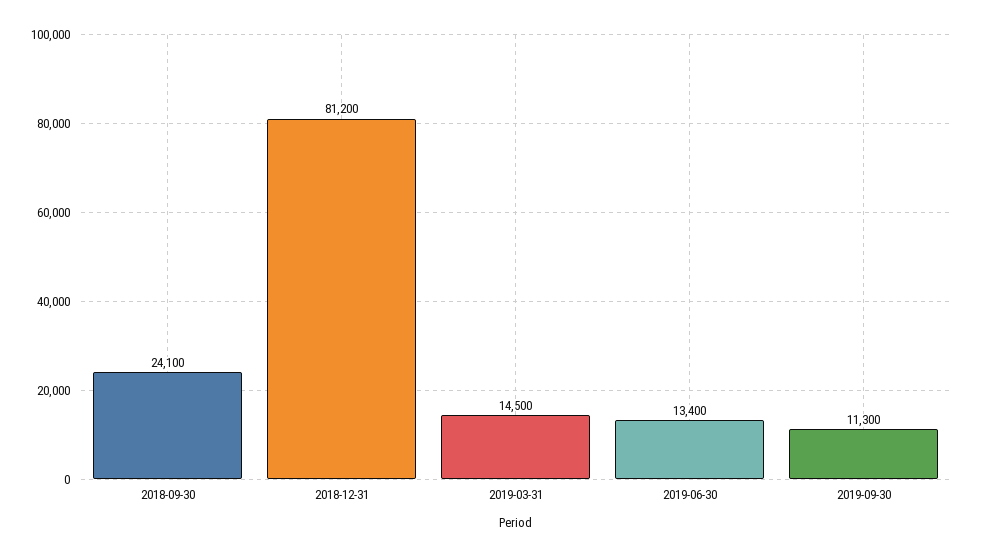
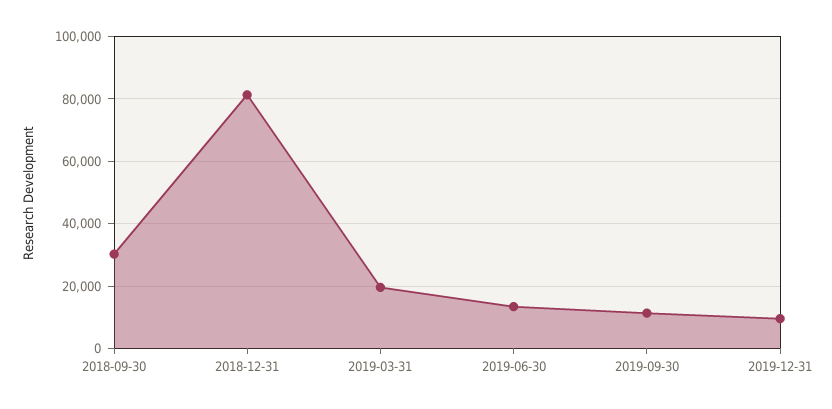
2018-09-30: 24100 -> 30000
2019-03-31: 14500 -> 20000
2019-12-31: none -> 10000

